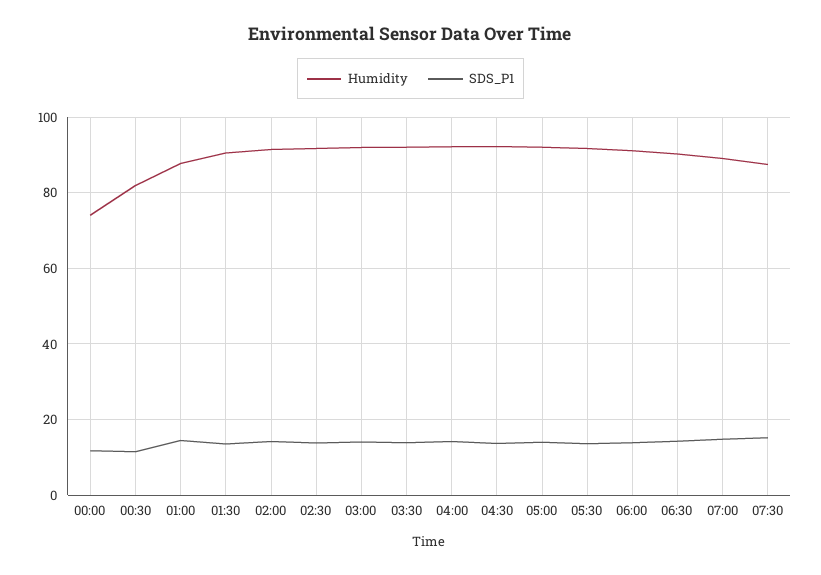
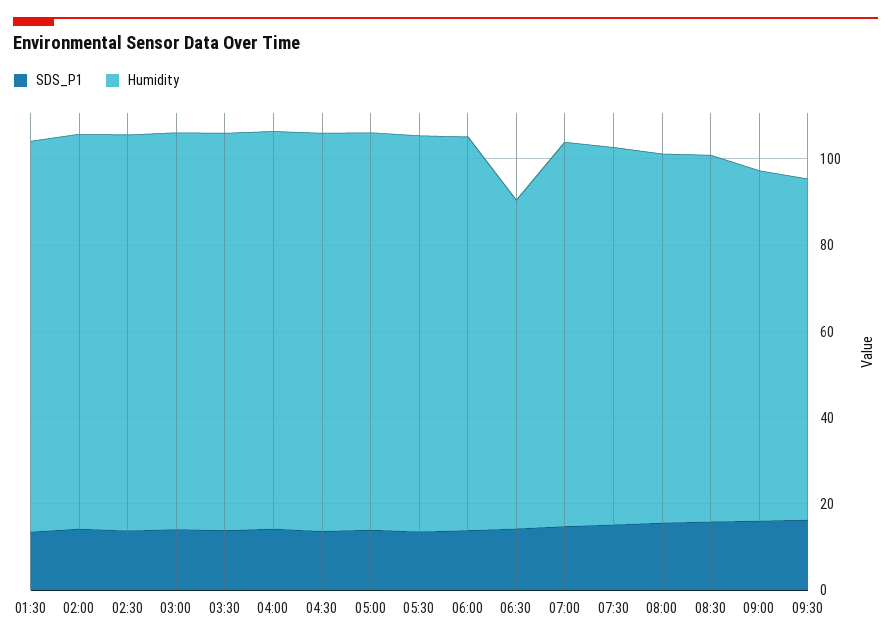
Humidity, 00:00: 74 -> none
SDS_P1, 00:00: 12 -> none
Humidity, 00:30: 82 -> none
SDS_P1, 00:30: 12 -> none
Humidity, 01:00: 88 -> none
SDS_P1, 01:00: 14 -> none
Humidity, 06:30: 90 -> 75
SDS_P1, 08:00: none -> 15
Humidity, 08:00: none -> 85
SDS_P1, 08:30: none -> 15
Humidity, 08:30: none -> 85
SDS_P1, 09:00: none -> 15
Humidity, 09:00: none -> 80
SDS_P1, 09:30: none -> 15
Humidity, 09:30: none -> 80

